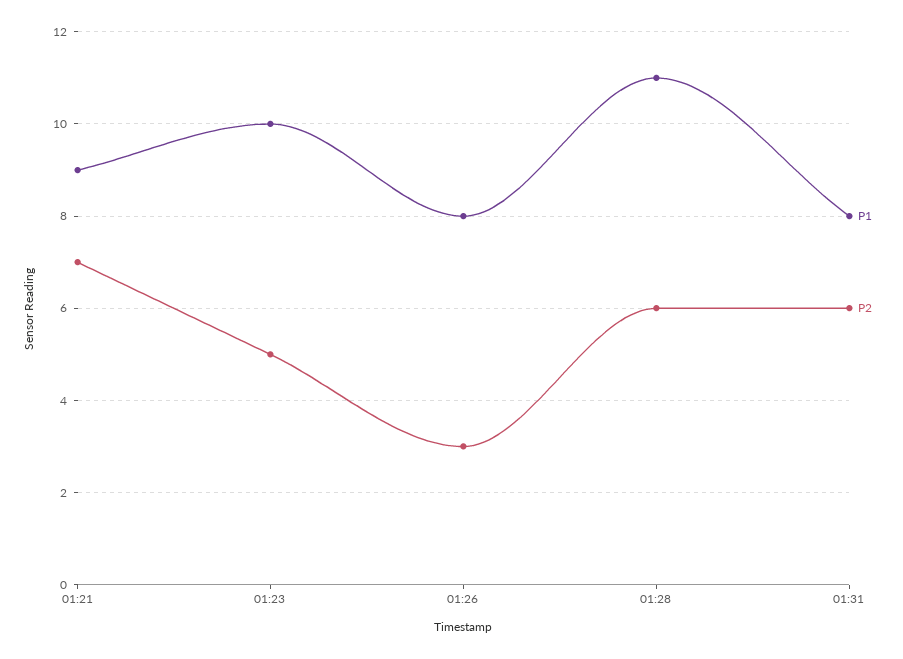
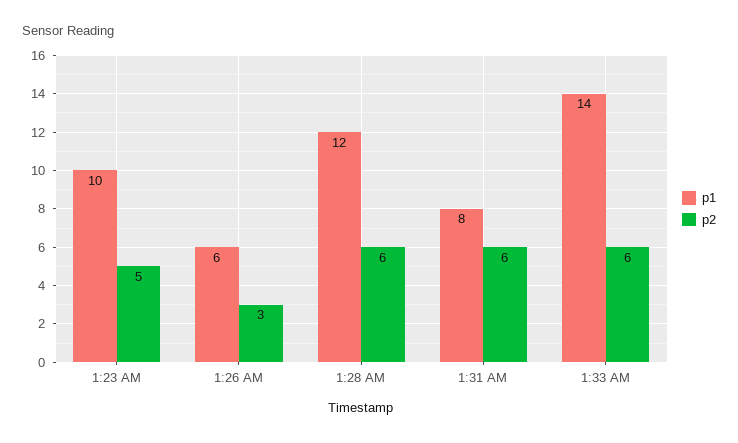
P1, 01:21: 9 -> none
P2, 01:21: 7 -> none
P1, 01:26: 8 -> 6
P1, 01:28: 11 -> 12
P1, 1:33 AM: none -> 14
P2, 1:33 AM: none -> 6

